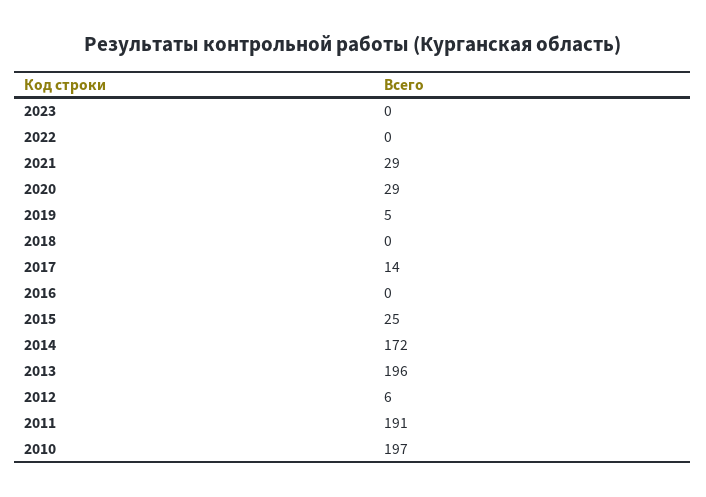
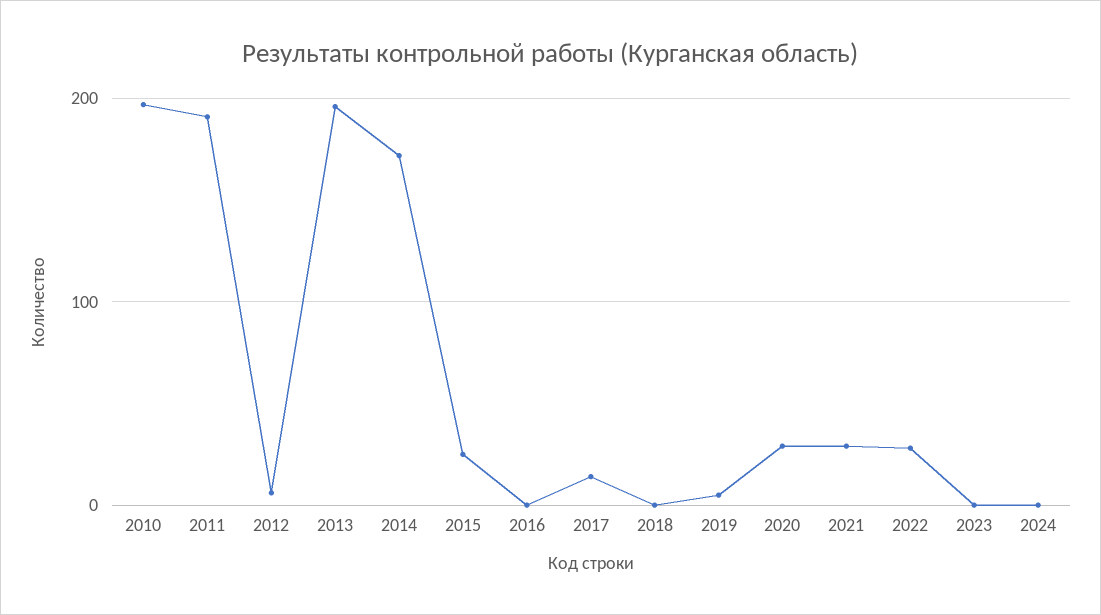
2022: 0 -> 30
2024: none -> 0

